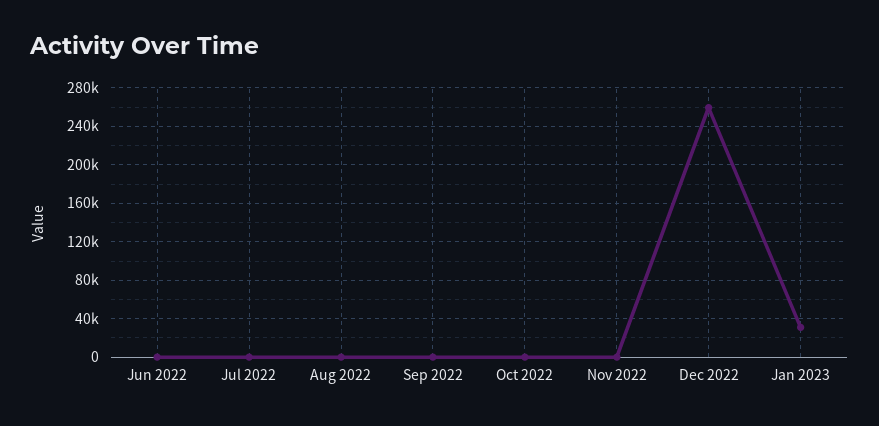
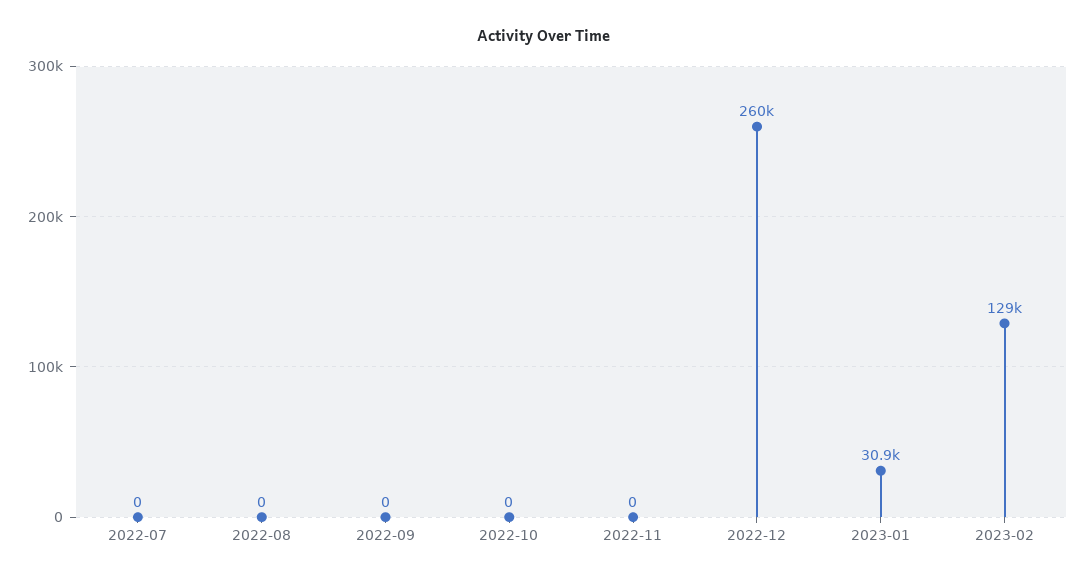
Jun 2022: 0 -> none
2023-02: none -> 129000

